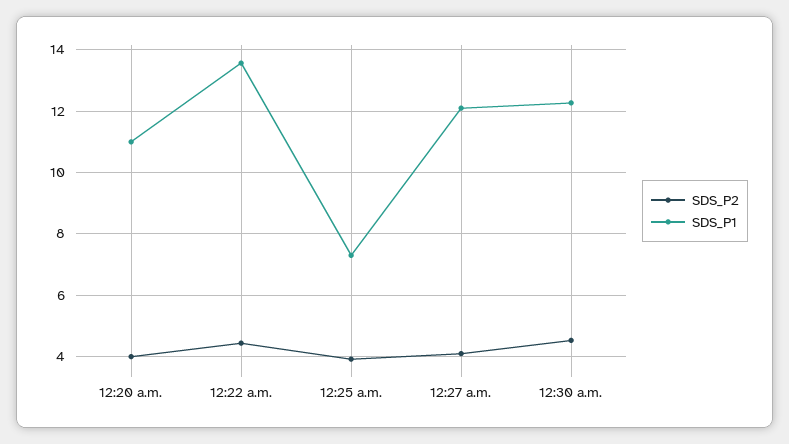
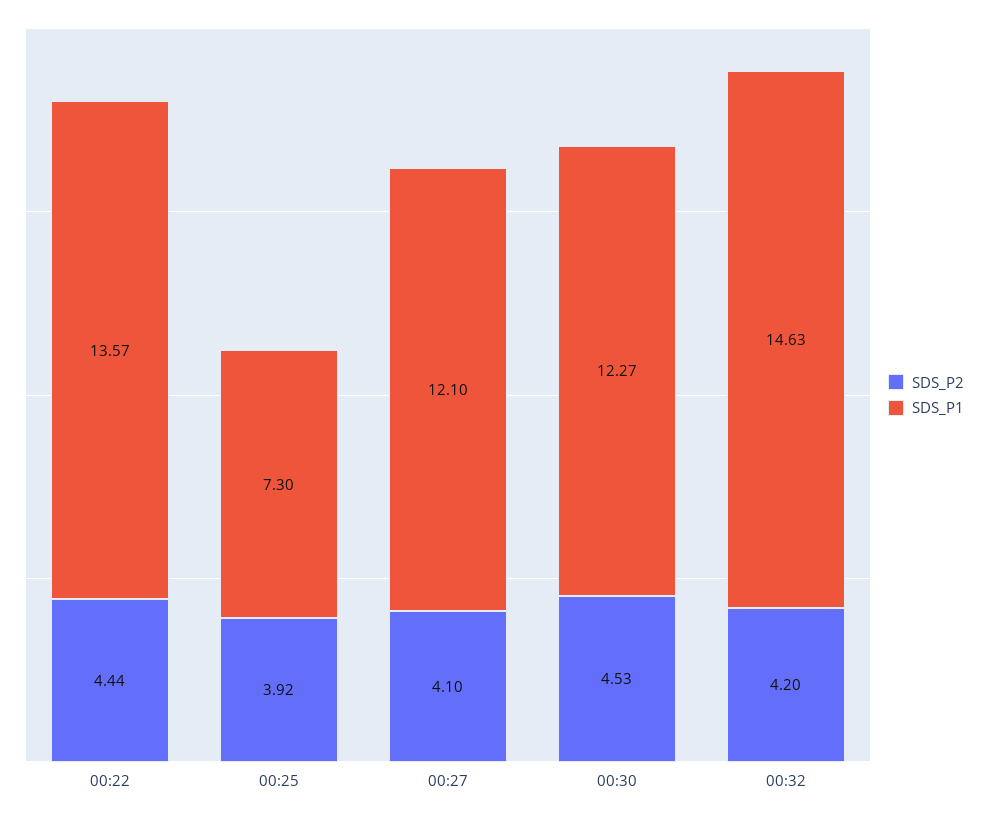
SDS_P2, 12:20 a.m.: 4 -> none
SDS_P1, 12:20 a.m.: 11 -> none
SDS_P2, 00:32: none -> 4.2
SDS_P1, 00:32: none -> 14.63

